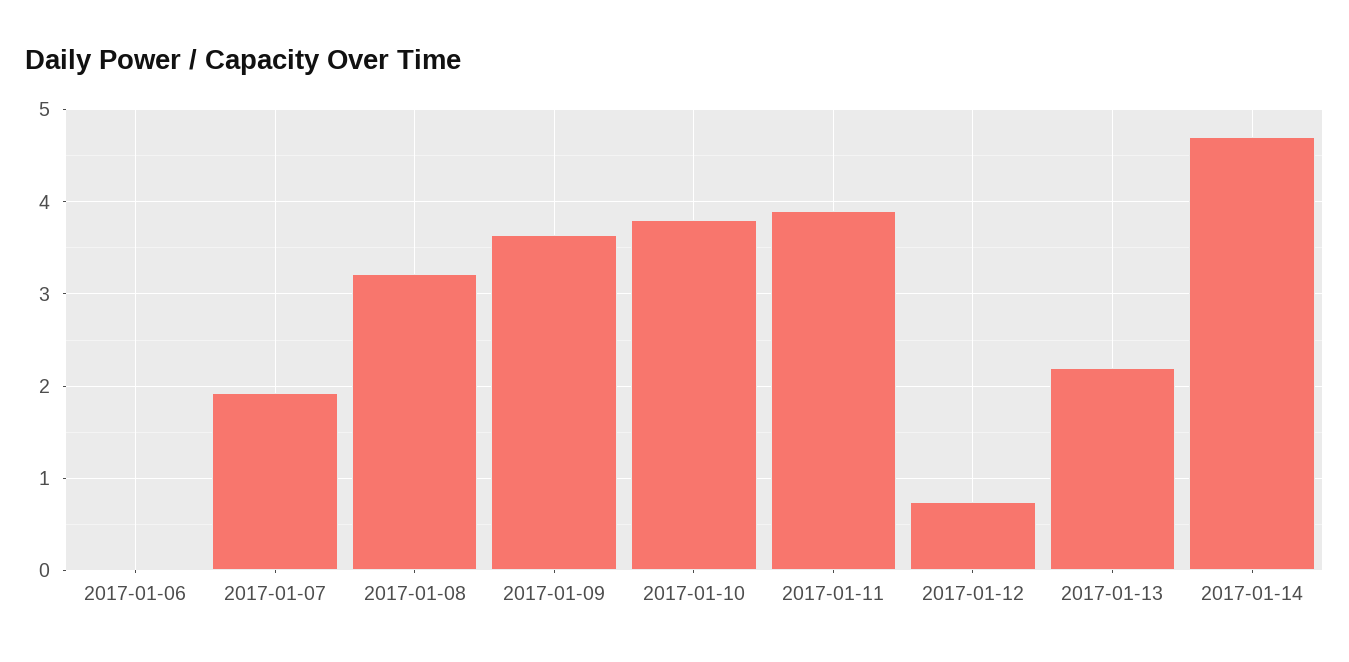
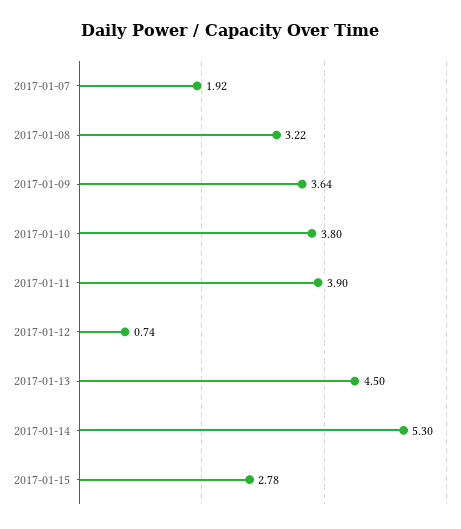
2017-01-06: 0 -> none
2017-01-13: 2.2 -> 4.5
2017-01-14: 4.7 -> 5.3
2017-01-15: none -> 2.78

